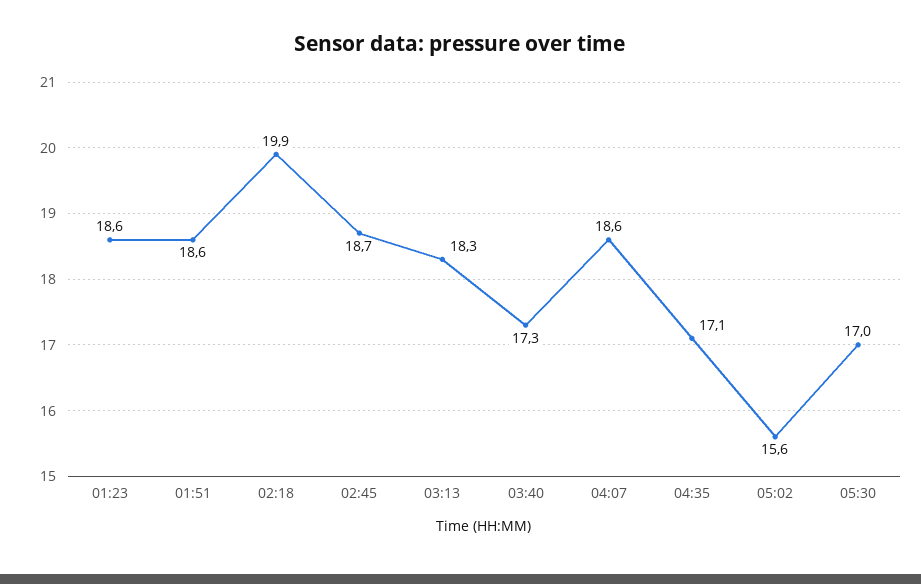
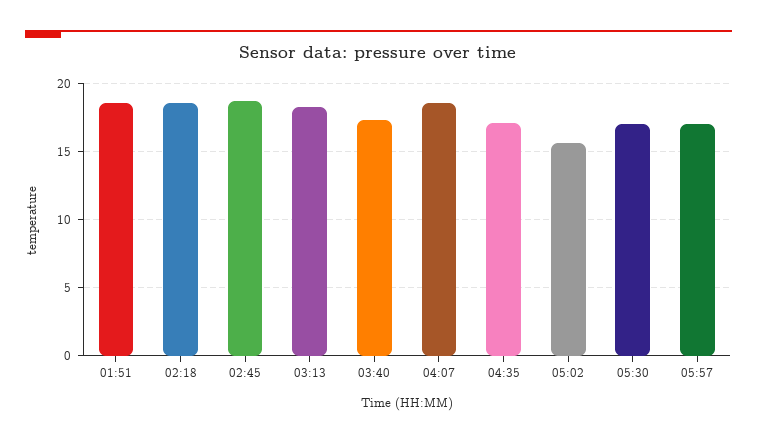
01:23: 18.6 -> none
02:18: 19.9 -> 18.5
05:57: none -> 17

